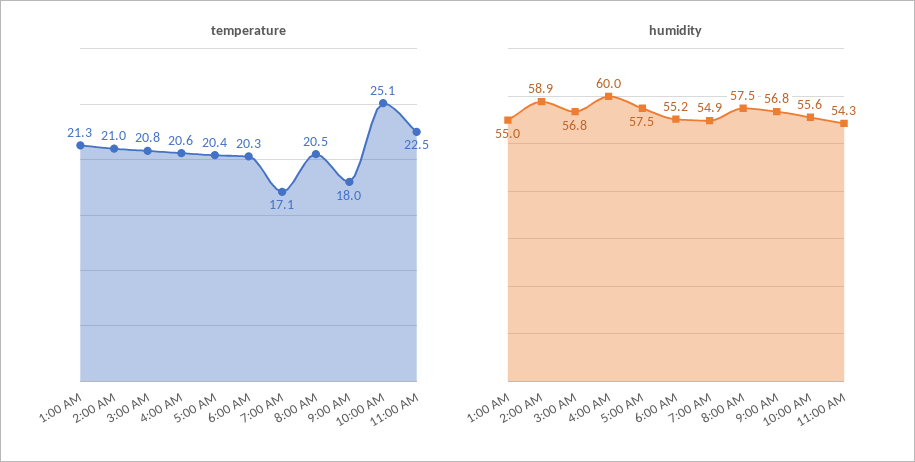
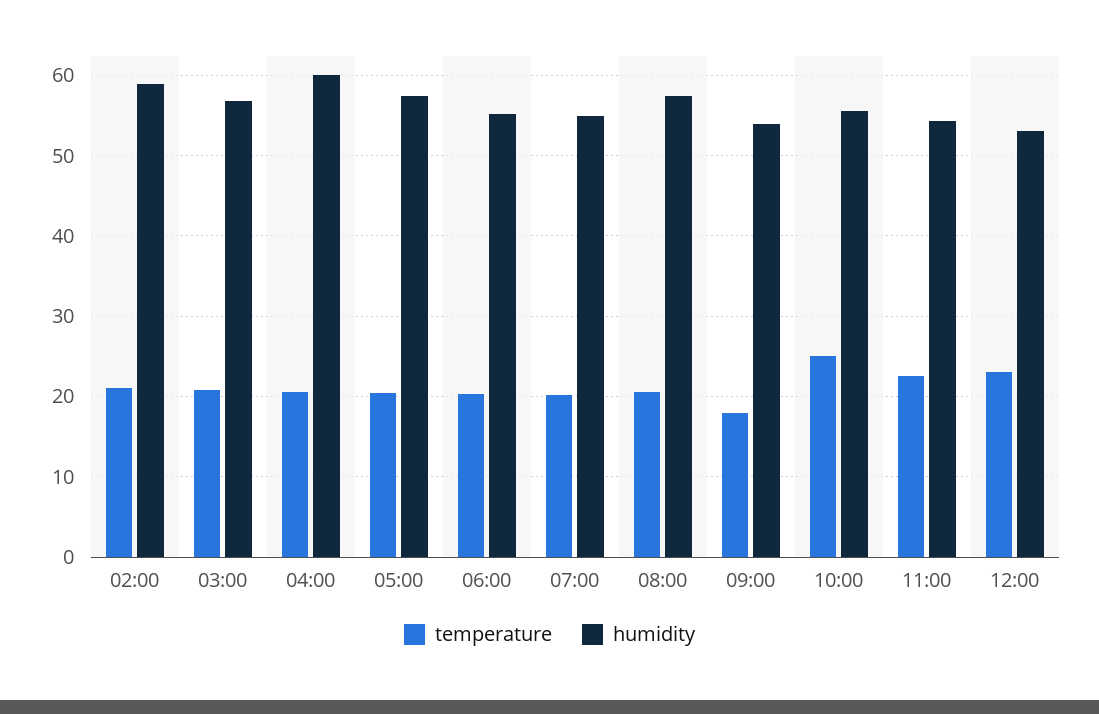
temperature, 1:00 AM: 21.3 -> none
temperature, 7:00 AM: 17.1 -> 20
humidity, 1:00 AM: 55 -> none
humidity, 9:00 AM: 56.8 -> 54
temperature, 12:00: none -> 23
humidity, 12:00: none -> 53

